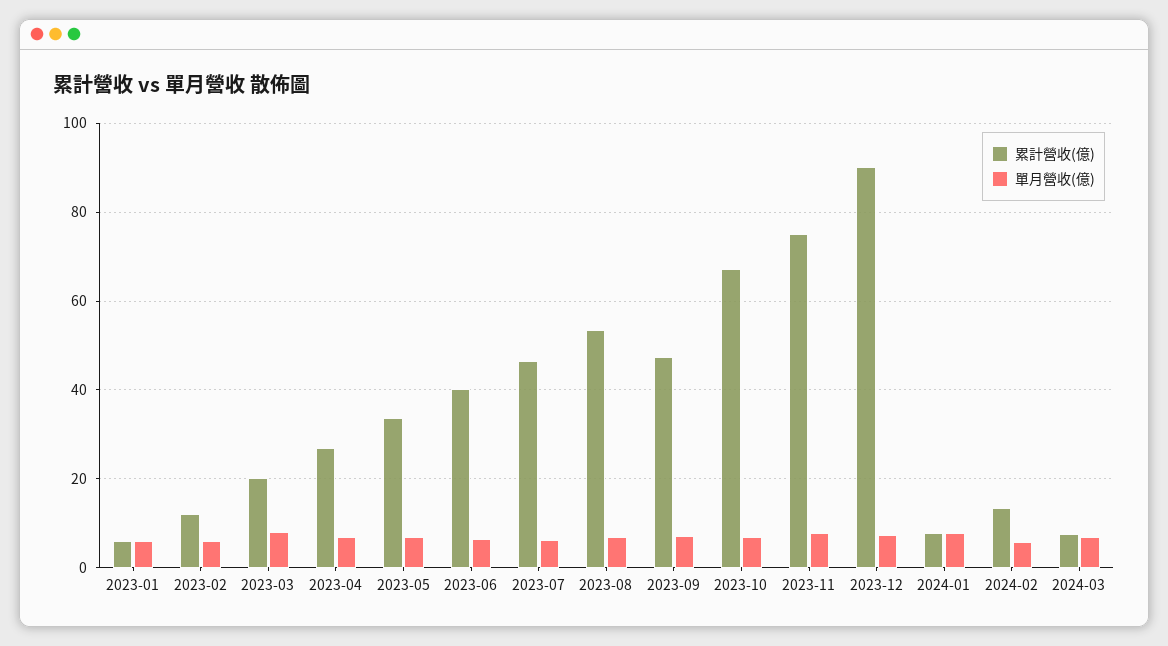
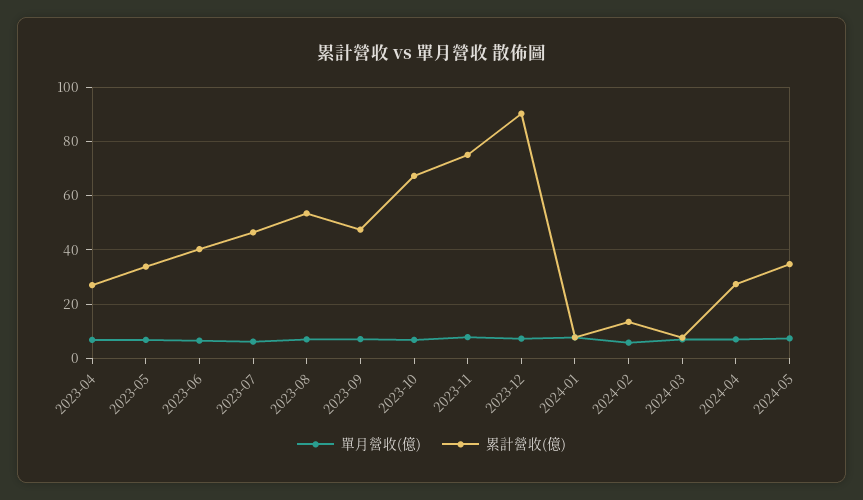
累計營收(億), 2023-01: 6 -> none
單月營收(億), 2023-01: 6 -> none
累計營收(億), 2023-02: 12 -> none
單月營收(億), 2023-02: 6 -> none
累計營收(億), 2023-03: 20 -> none
單月營收(億), 2023-03: 8 -> none
單月營收(億), 2024-04: none -> 7.5
累計營收(億), 2024-04: none -> 27.5
單月營收(億), 2024-05: none -> 7.5
累計營收(億), 2024-05: none -> 35

